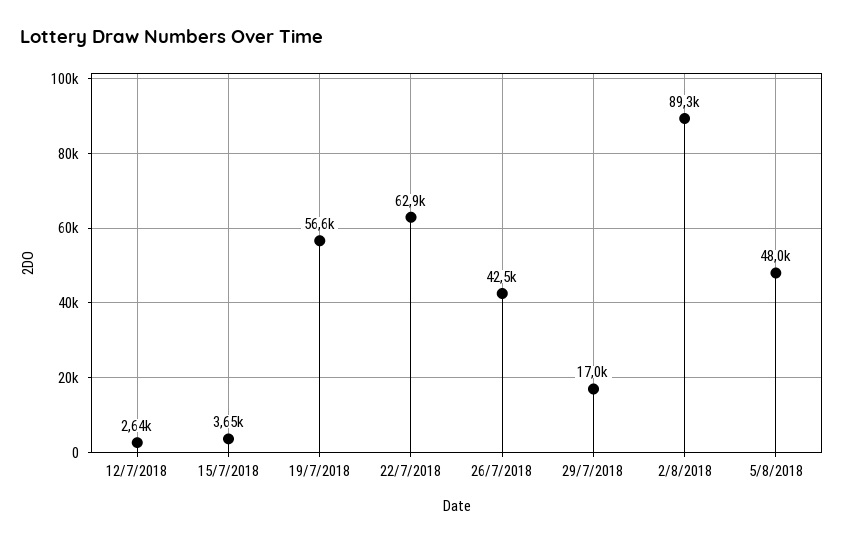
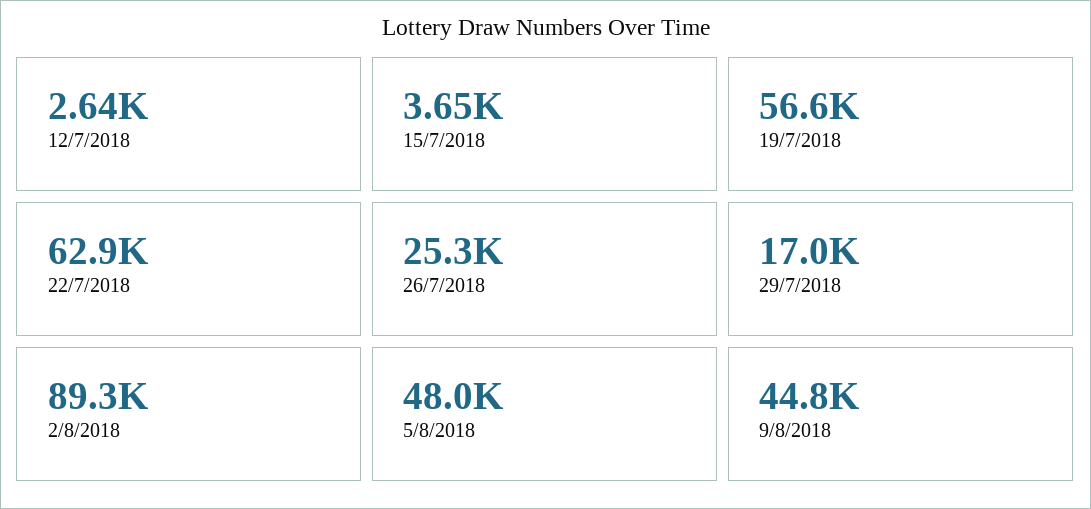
26/7/2018: 42500 -> 25300
9/8/2018: none -> 44800

